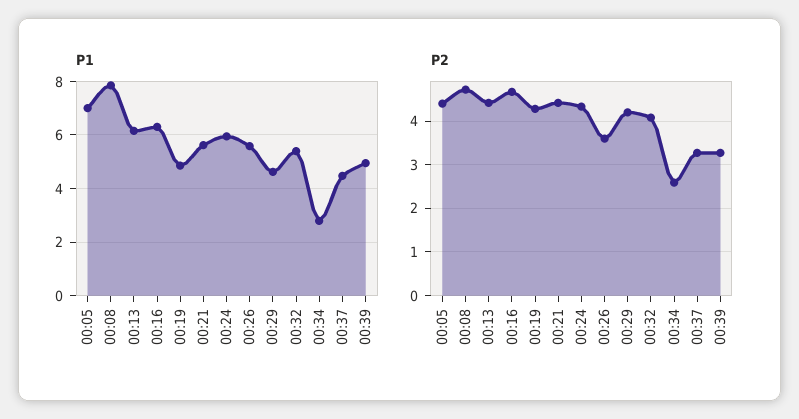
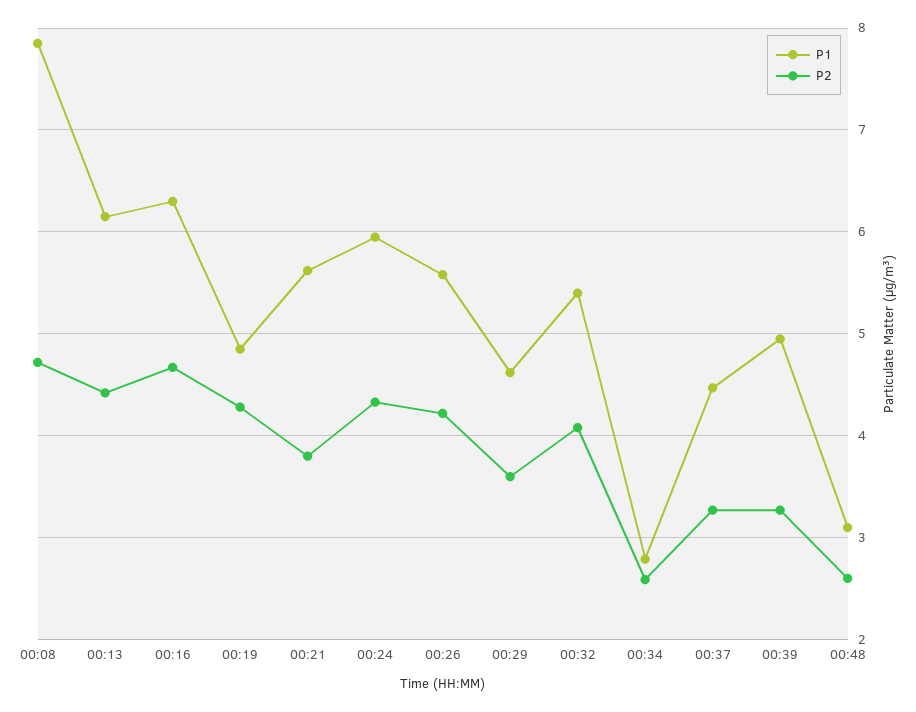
P1, 00:05: 7 -> none
P2, 00:05: 4.4 -> none
P2, 00:21: 4.4 -> 3.8
P2, 00:26: 3.6 -> 4.2
P2, 00:29: 4.2 -> 3.6
P1, 00:48: none -> 3.1
P2, 00:48: none -> 2.6

